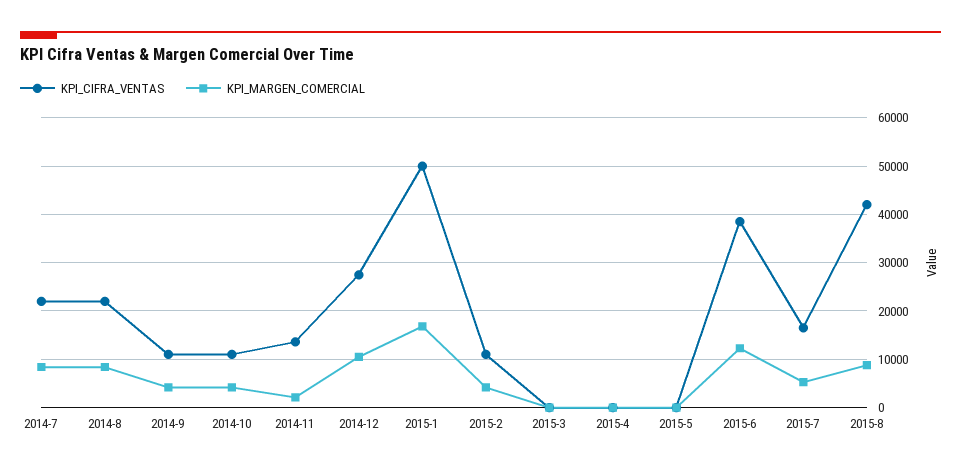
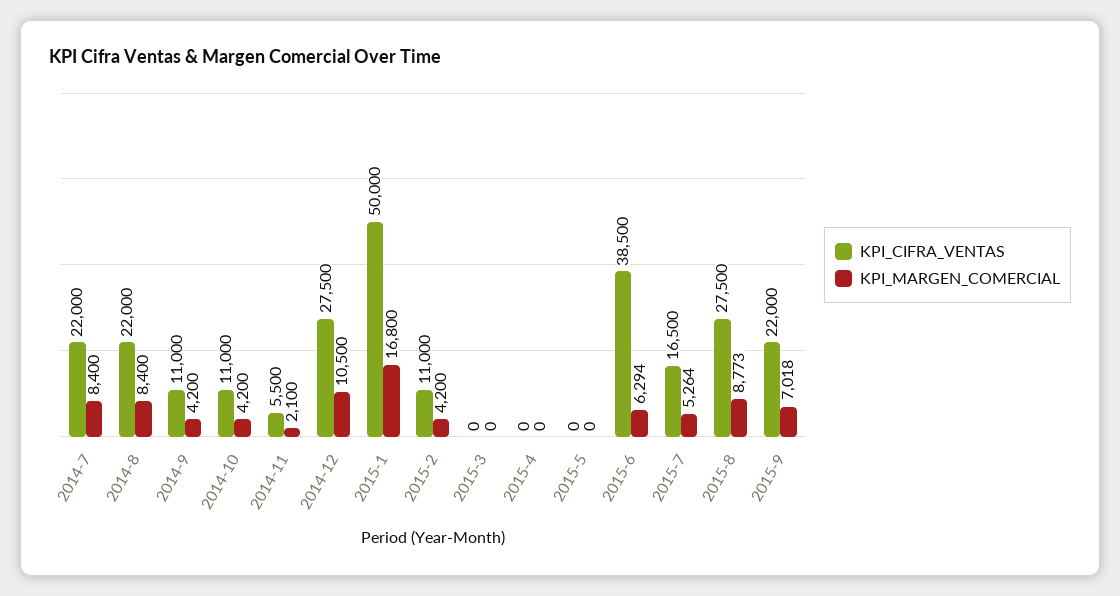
KPI_CIFRA_VENTAS, 2014-11: 14000 -> 5500
KPI_MARGEN_COMERCIAL, 2015-6: 12000 -> 6294
KPI_CIFRA_VENTAS, 2015-8: 42000 -> 27500
KPI_CIFRA_VENTAS, 2015-9: none -> 22000
KPI_MARGEN_COMERCIAL, 2015-9: none -> 7018

